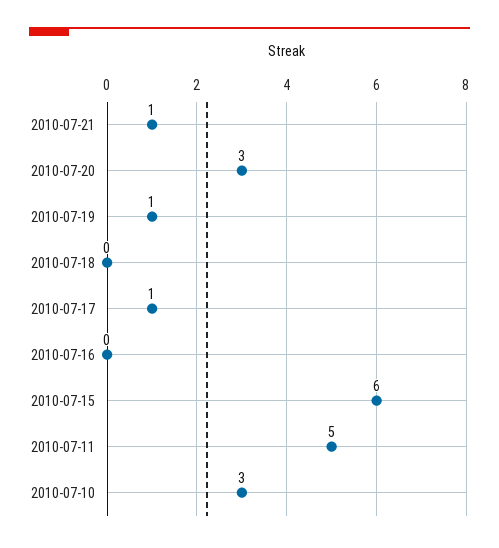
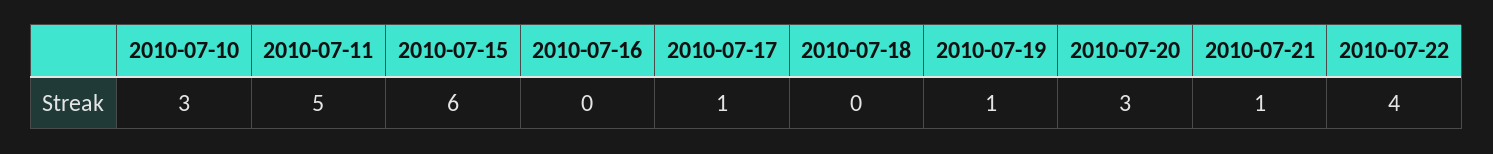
2010-07-22: none -> 4

